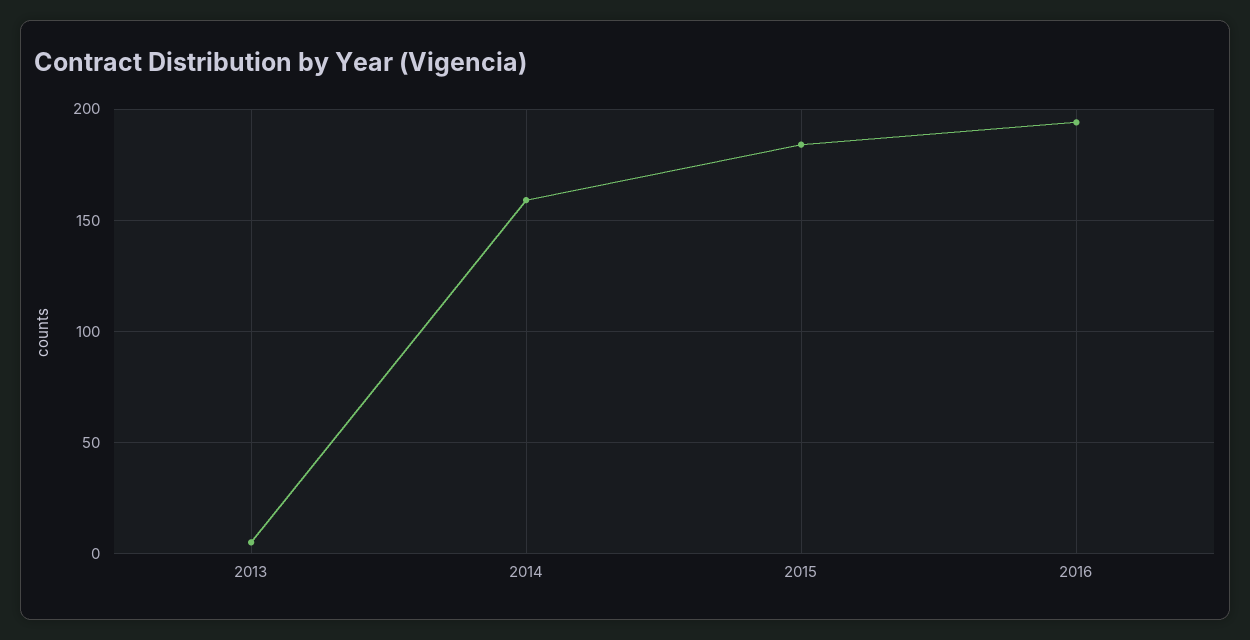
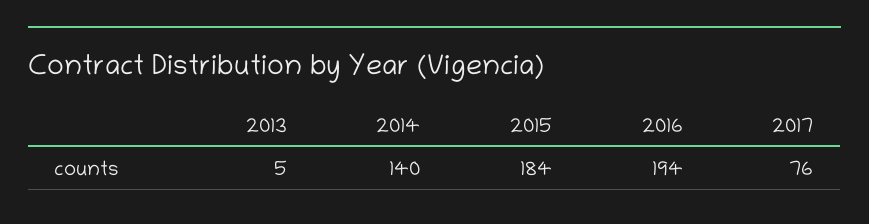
2014: 160 -> 140
2017: none -> 76

